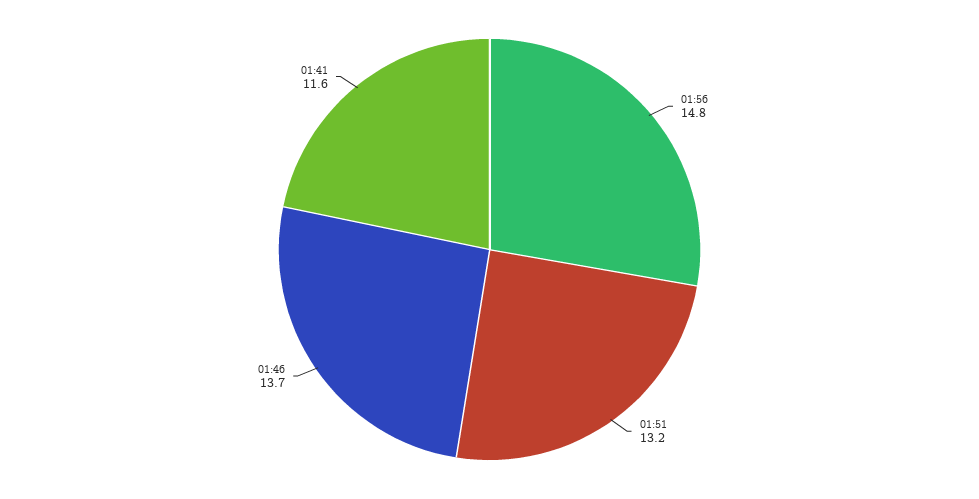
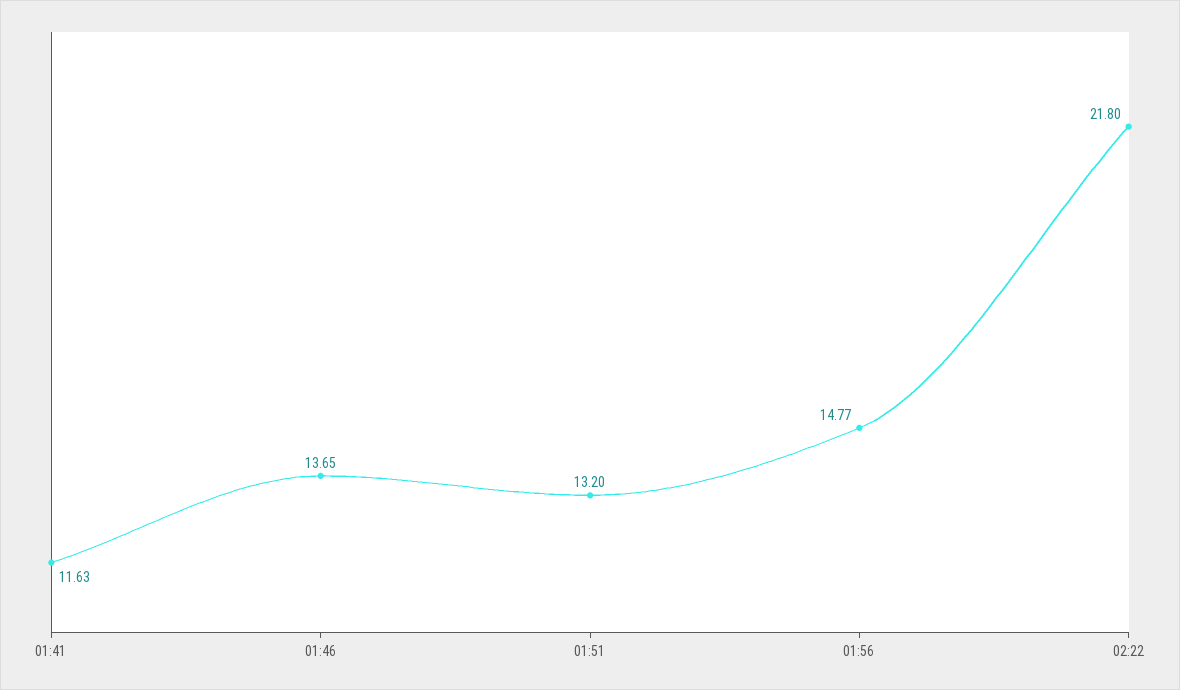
02:22: none -> 21.8

